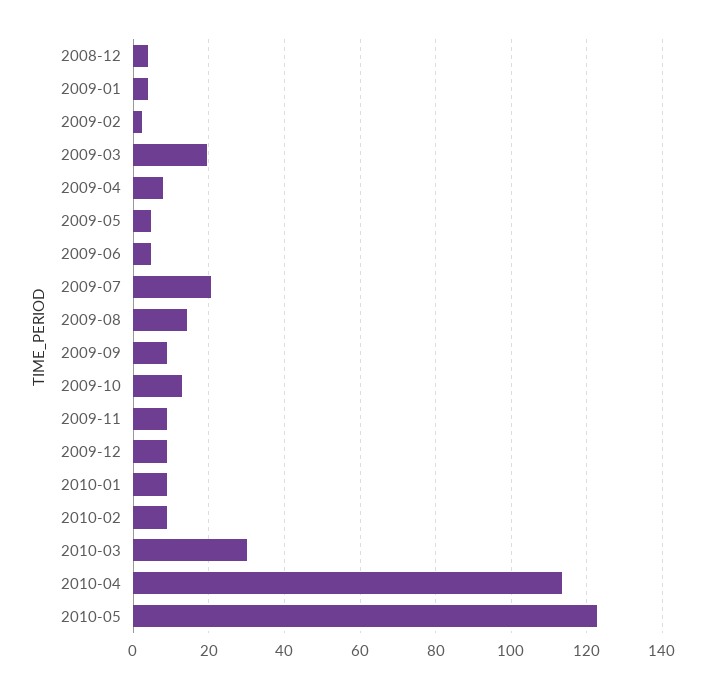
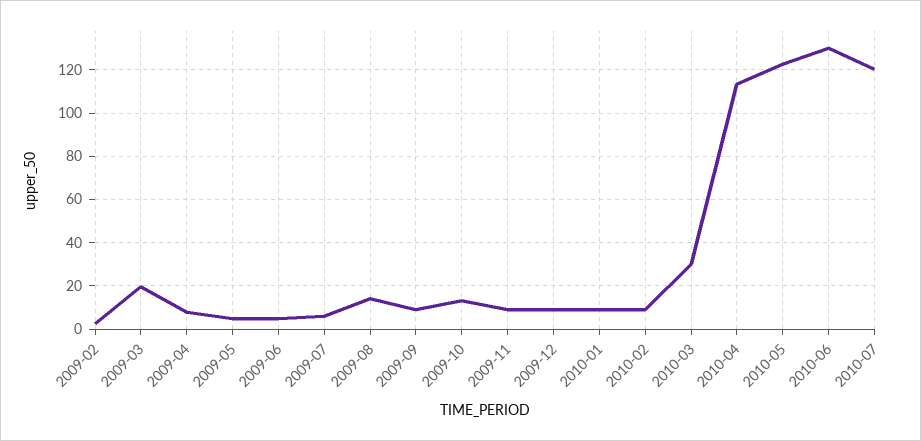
2008-12: 4 -> none
2009-01: 4 -> none
2009-07: 20 -> 5
2010-06: none -> 130
2010-07: none -> 120

